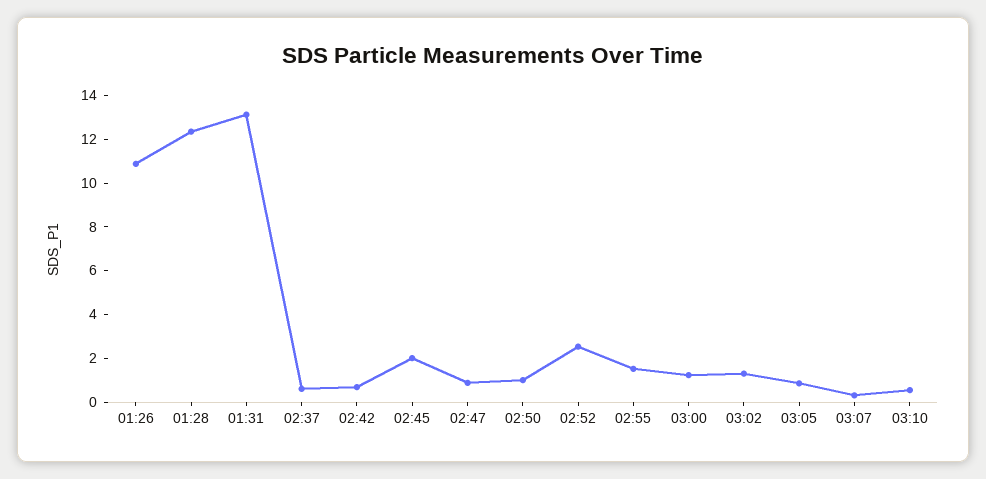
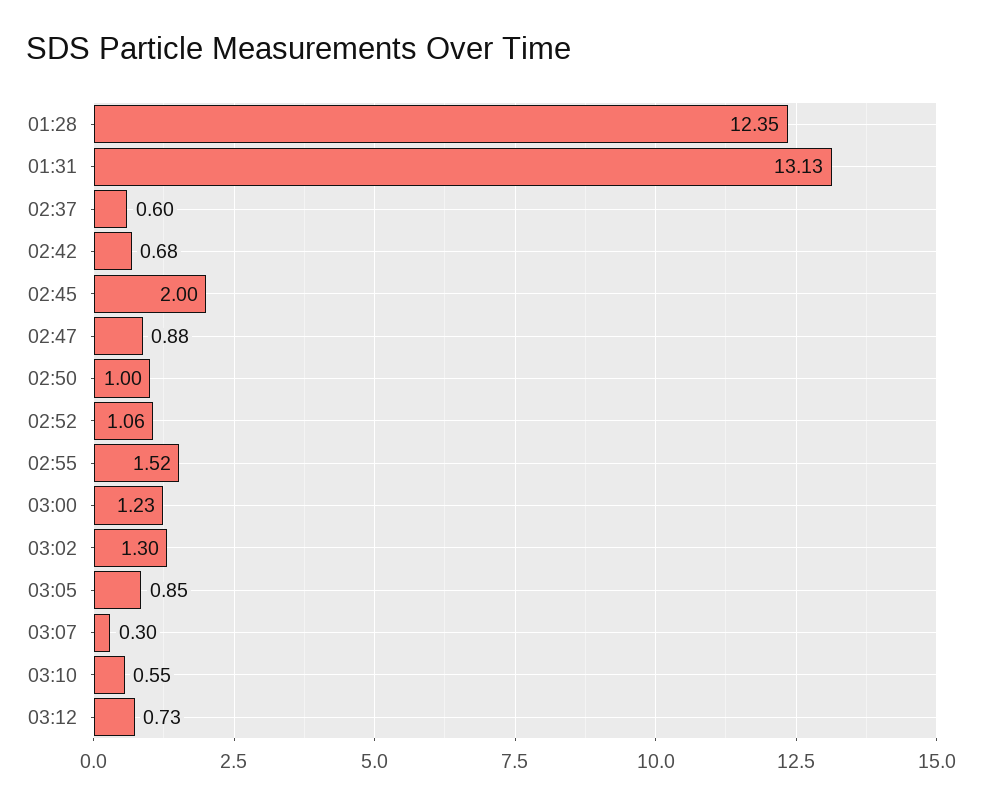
01:26: 11 -> none
02:52: 2.5 -> 1.06
03:12: none -> 0.73

